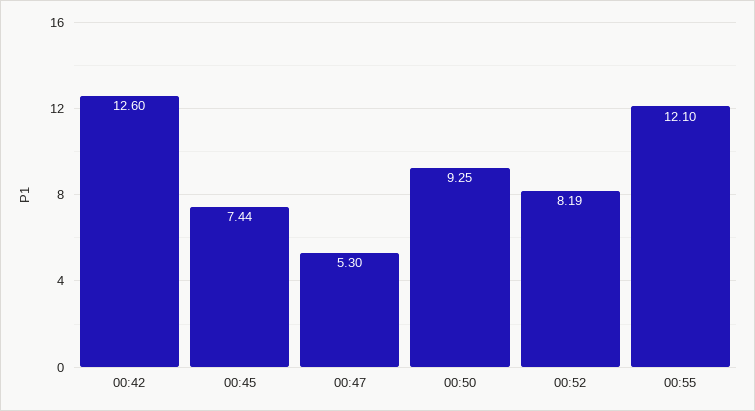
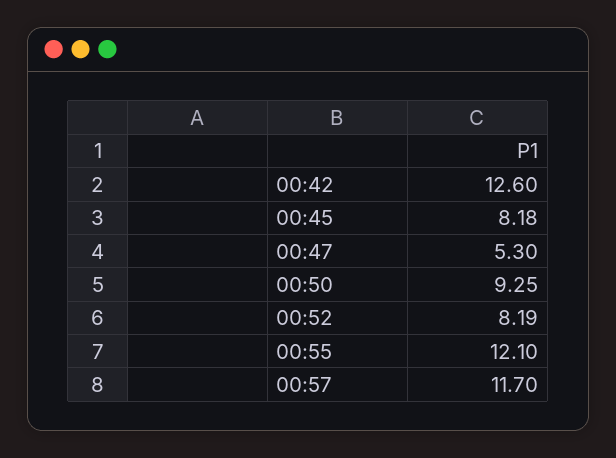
00:45: 7.44 -> 8.18
00:57: none -> 11.7

